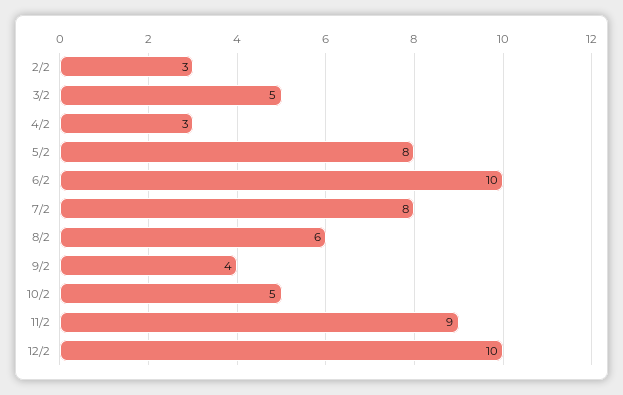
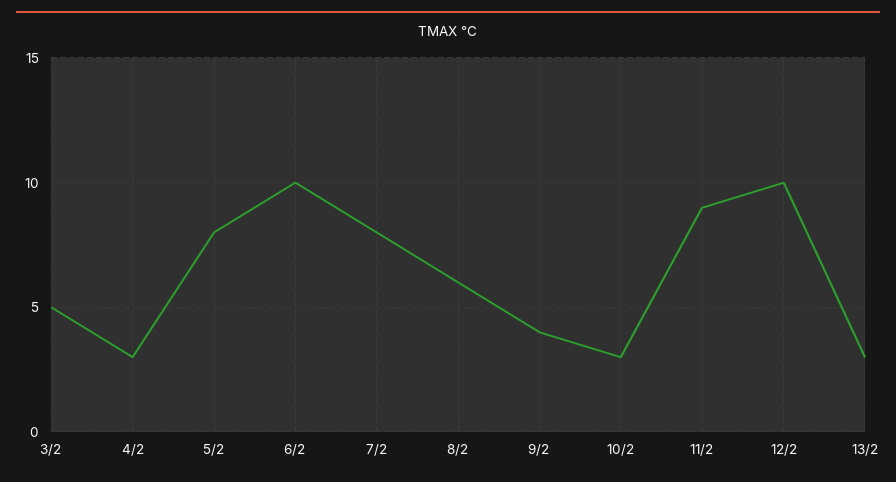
2/2: 3 -> none
10/2: 5 -> 3
13/2: none -> 3

